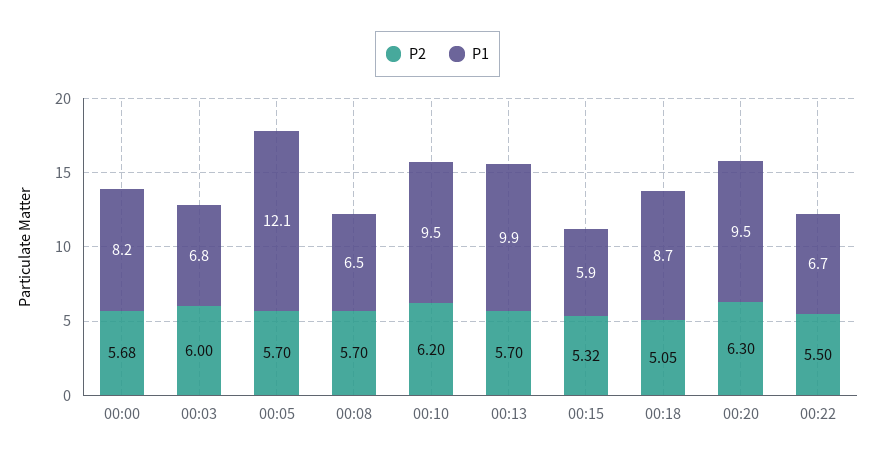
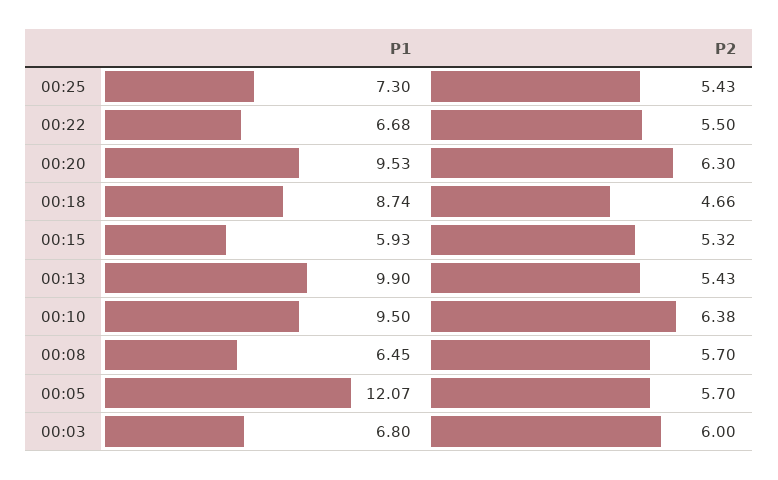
P2, 00:00: 5.68 -> none
P1, 00:00: 8.2 -> none
P2, 00:10: 6.2 -> 6.38
P2, 00:13: 5.7 -> 5.43
P2, 00:18: 5.05 -> 4.66
P1, 00:25: none -> 7.3
P2, 00:25: none -> 5.43

